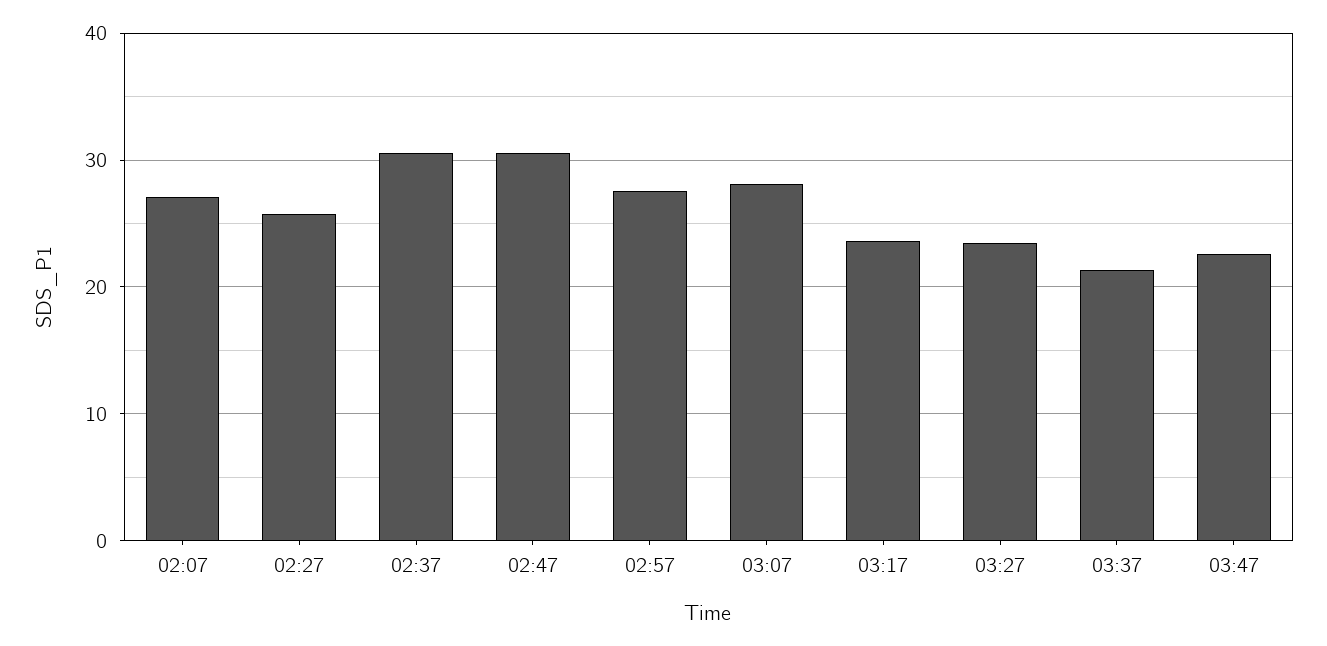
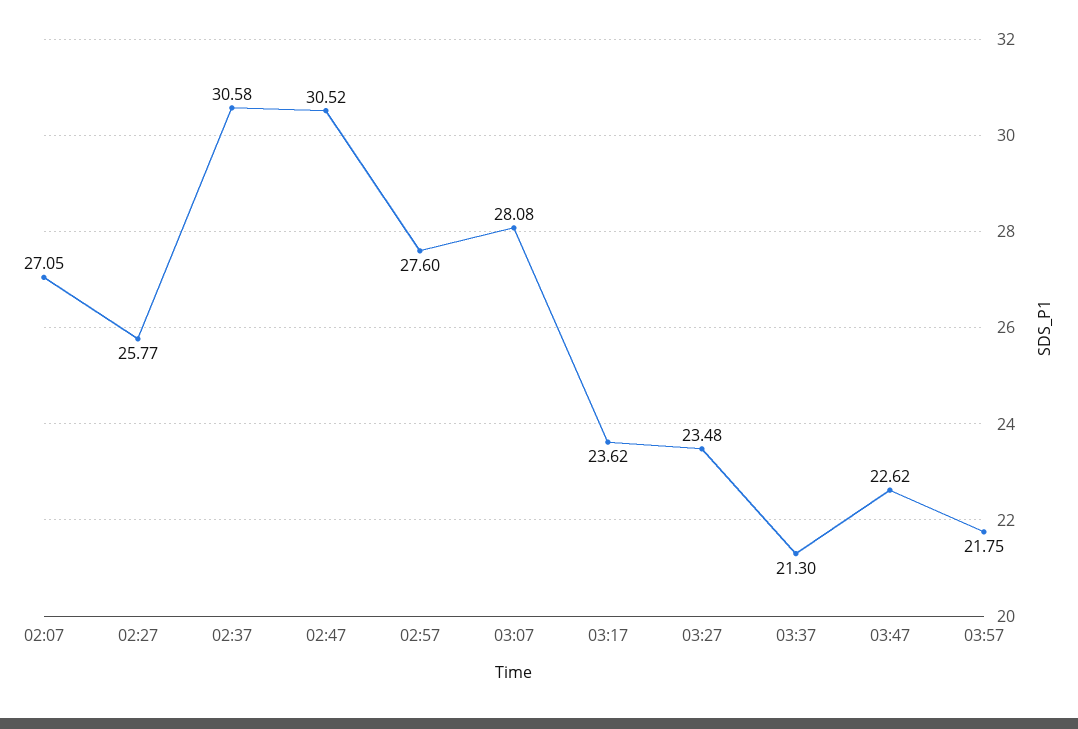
03:57: none -> 21.75

